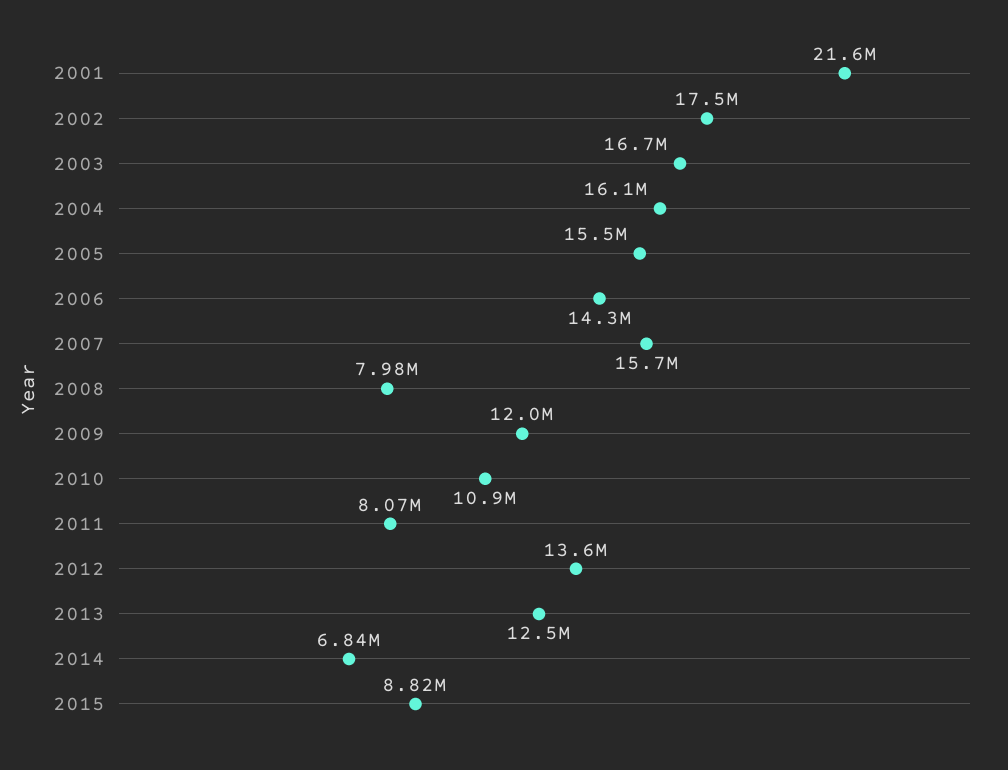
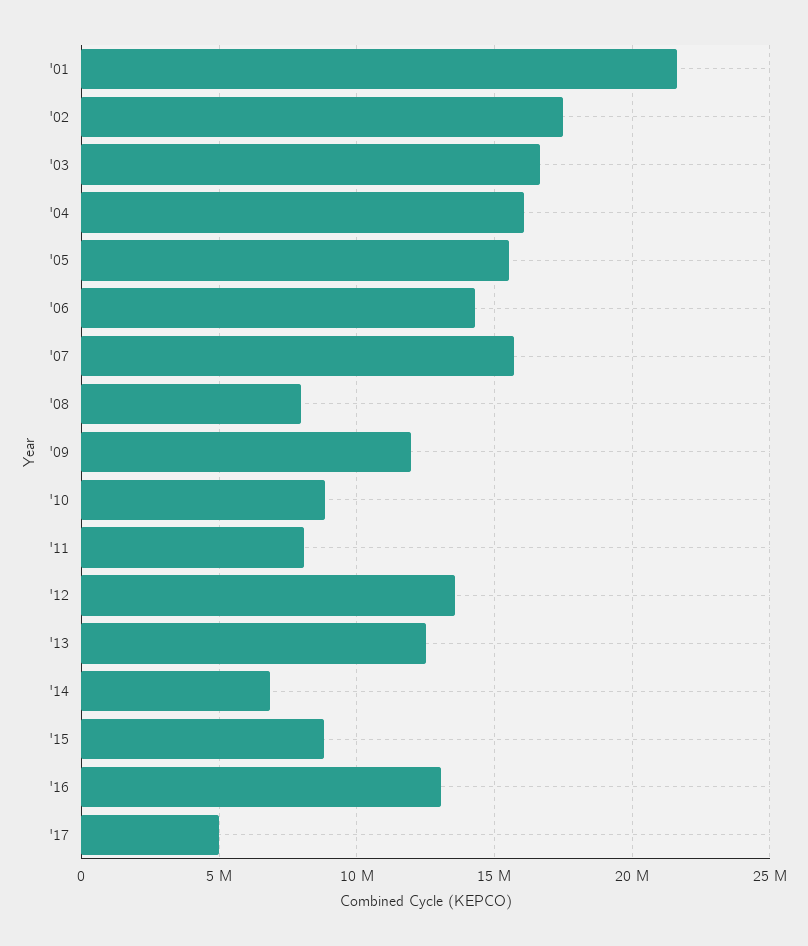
2010: 10900000 -> 9000000
'16: none -> 13000000
'17: none -> 5000000

